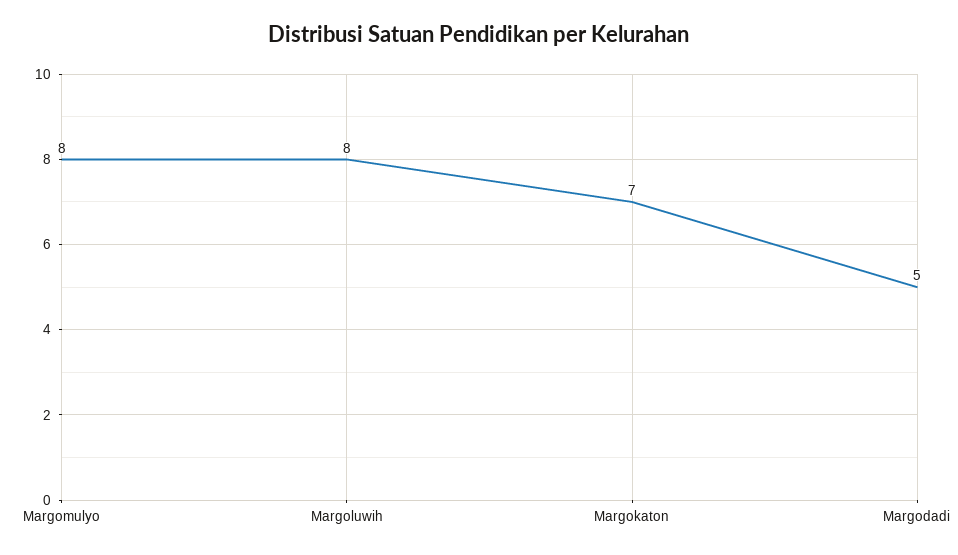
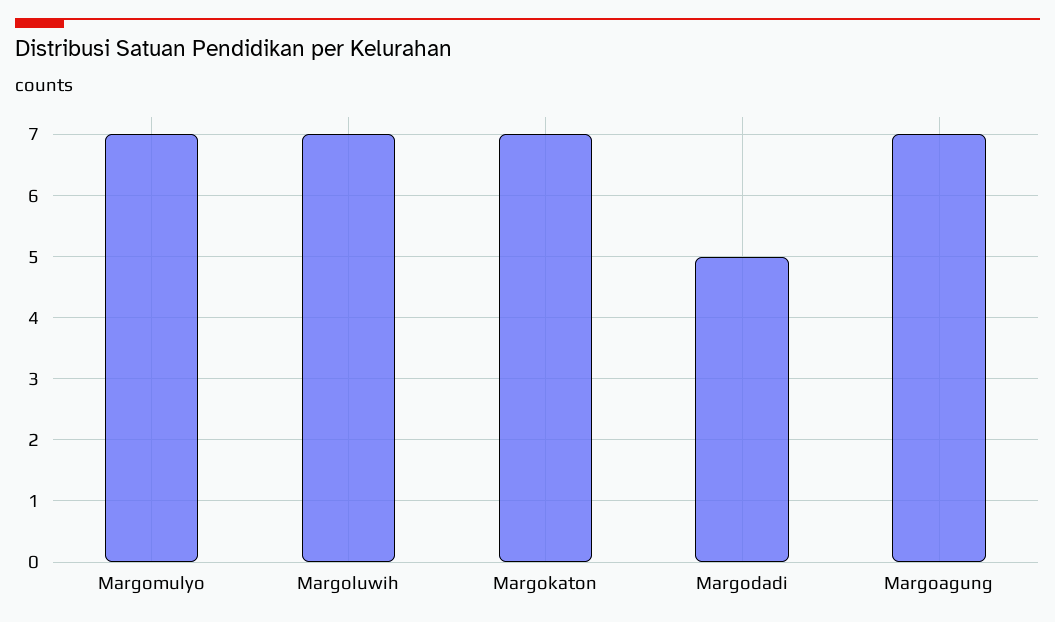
Margomulyo: 8 -> 7
Margoluwih: 8 -> 7
Margoagung: none -> 7

